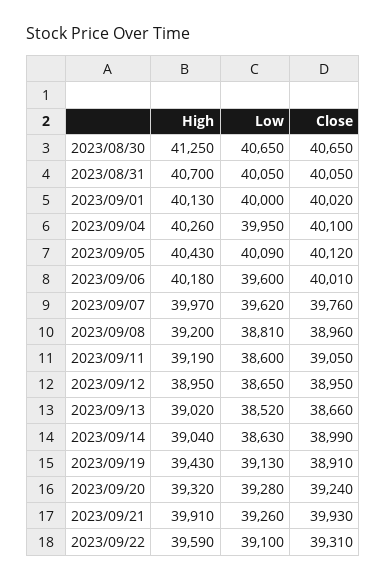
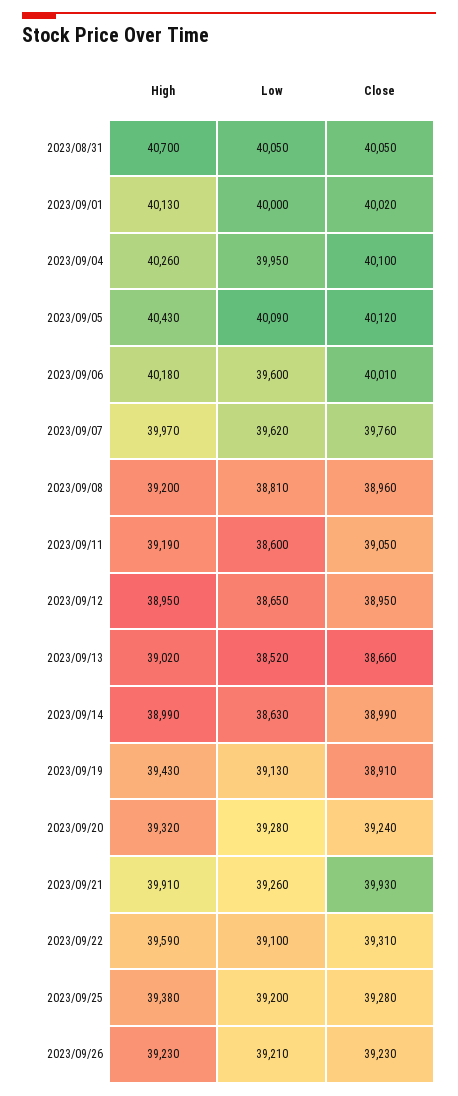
High, 2023/08/30: 41250 -> none
Low, 2023/08/30: 40650 -> none
Close, 2023/08/30: 40650 -> none
High, 2023/09/14: 39040 -> 38990
High, 2023/09/25: none -> 39380
Low, 2023/09/25: none -> 39200
Close, 2023/09/25: none -> 39280
High, 2023/09/26: none -> 39230
Low, 2023/09/26: none -> 39210
Close, 2023/09/26: none -> 39230

